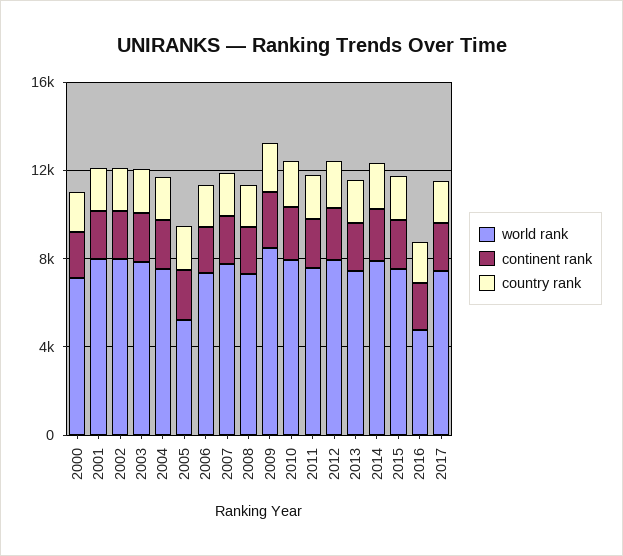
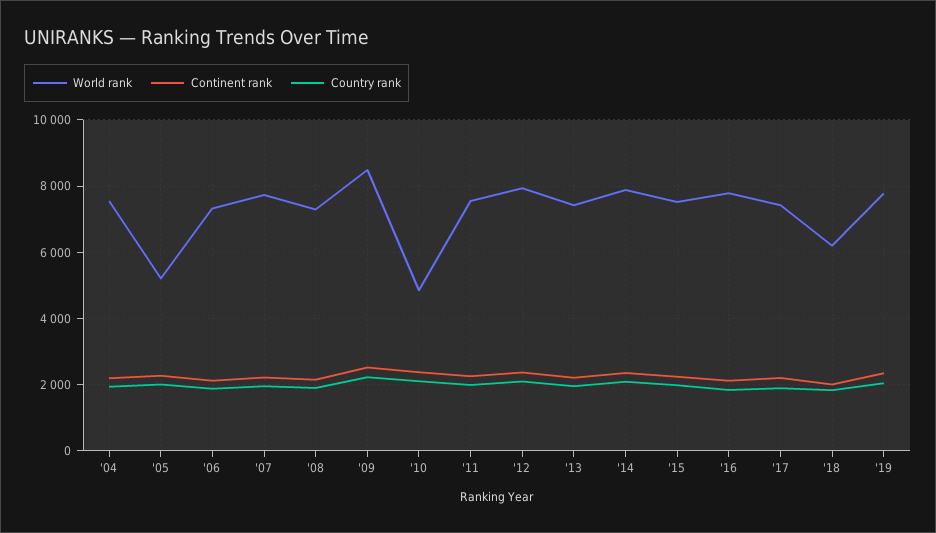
world rank, 2000: 7000 -> none
continent rank, 2000: 2000 -> none
country rank, 2000: 2000 -> none
world rank, 2001: 8000 -> none
continent rank, 2001: 2000 -> none
country rank, 2001: 2000 -> none
world rank, 2002: 8000 -> none
continent rank, 2002: 2000 -> none
country rank, 2002: 2000 -> none
world rank, 2003: 8000 -> none
continent rank, 2003: 2000 -> none
country rank, 2003: 2000 -> none
world rank, 2010: 8000 -> 4800
world rank, 2016: 5000 -> 7800
world rank, '18: none -> 6200
continent rank, '18: none -> 2000
country rank, '18: none -> 1800
world rank, '19: none -> 7800
continent rank, '19: none -> 2400
country rank, '19: none -> 2000

